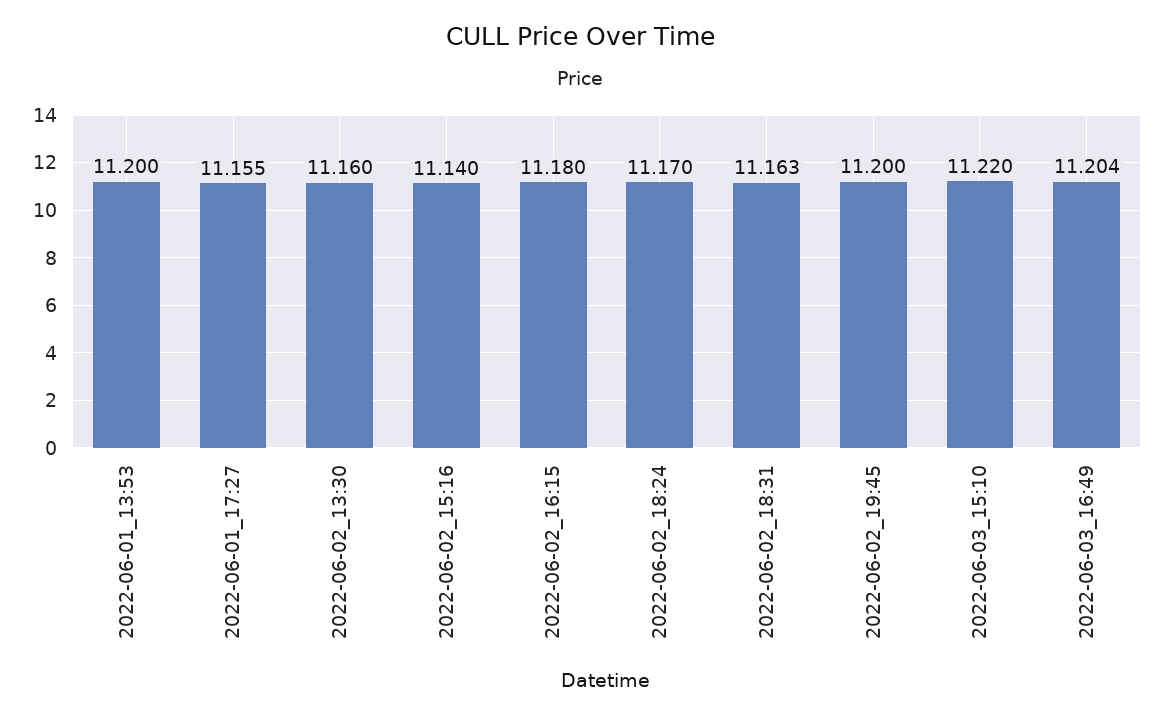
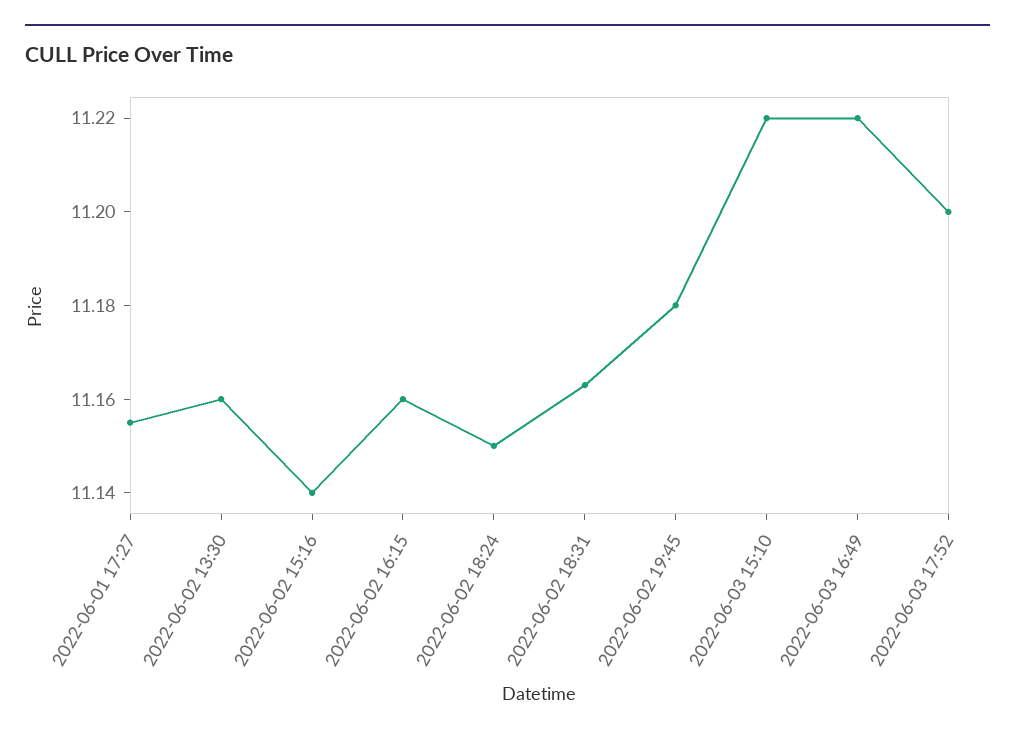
2022-06-01_13:53: 11.2 -> none
2022-06-02_16:15: 11.18 -> 11.16
2022-06-02_18:24: 11.17 -> 11.15
2022-06-02_19:45: 11.2 -> 11.18
2022-06-03_16:49: 11.204 -> 11.22
2022-06-03 17:52: none -> 11.2

